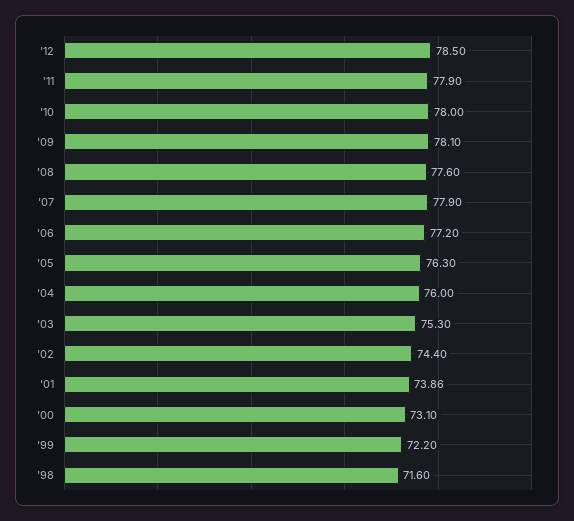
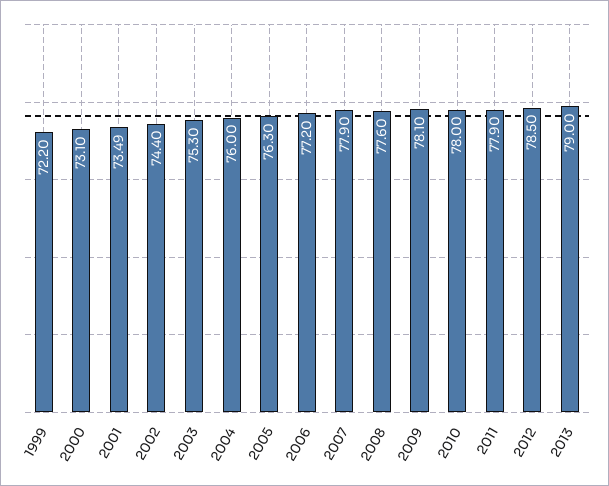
'01: 73.86 -> 73.49
'98: 71.6 -> none
2013: none -> 79

